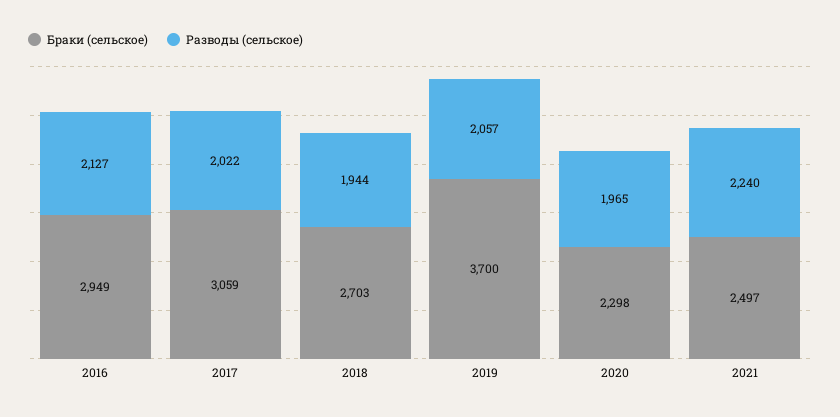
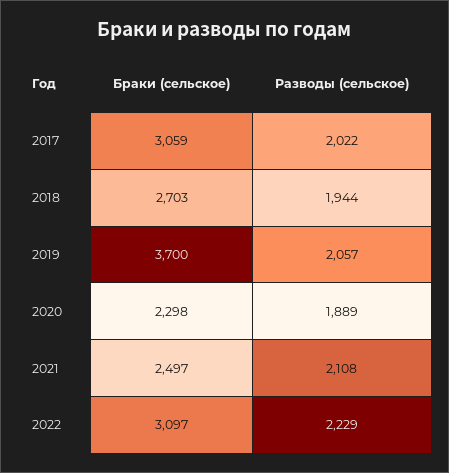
Браки (сельское), 2016: 2949 -> none
Разводы (сельское), 2016: 2127 -> none
Разводы (сельское), 2020: 1965 -> 1889
Разводы (сельское), 2021: 2240 -> 2108
Браки (сельское), 2022: none -> 3097
Разводы (сельское), 2022: none -> 2229

